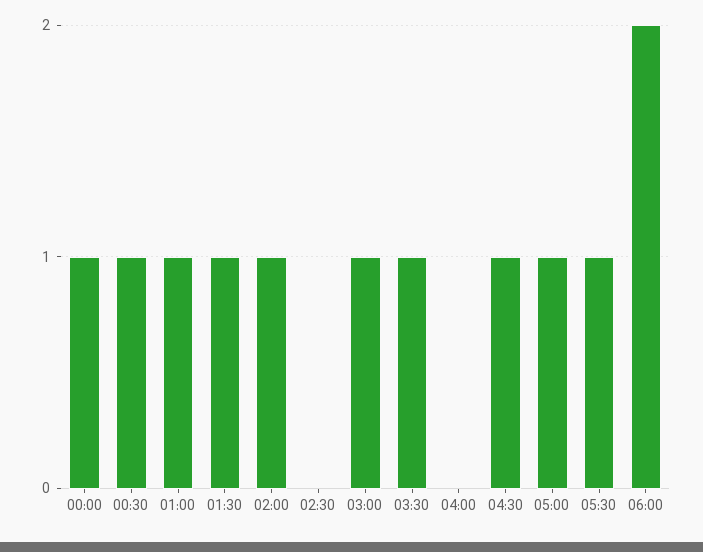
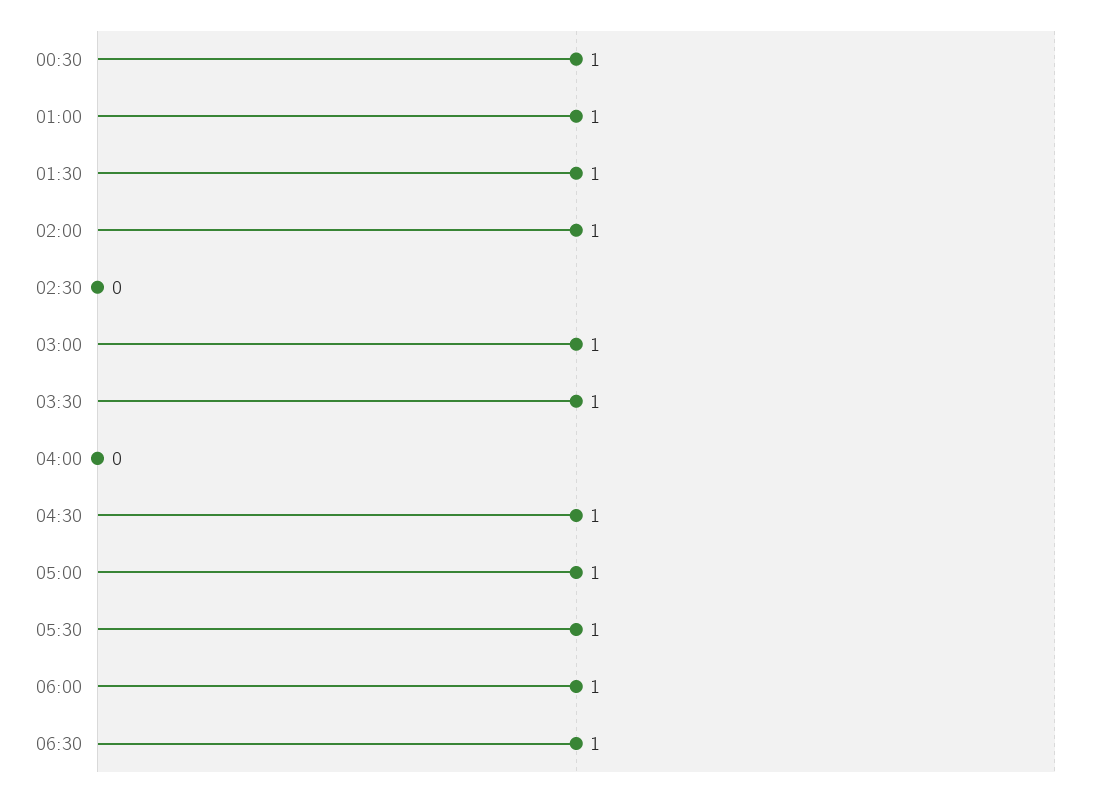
00:00: 1 -> none
06:00: 2 -> 1
06:30: none -> 1

